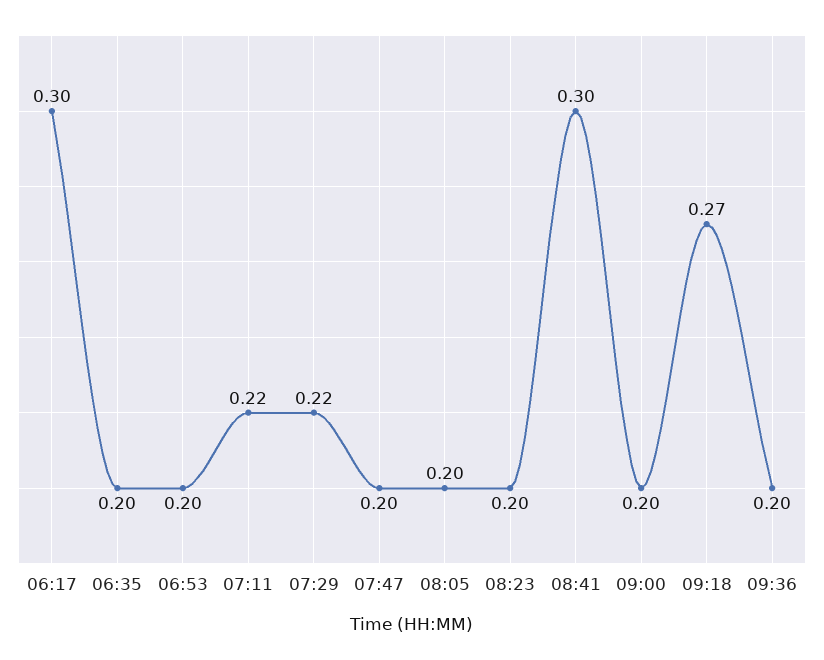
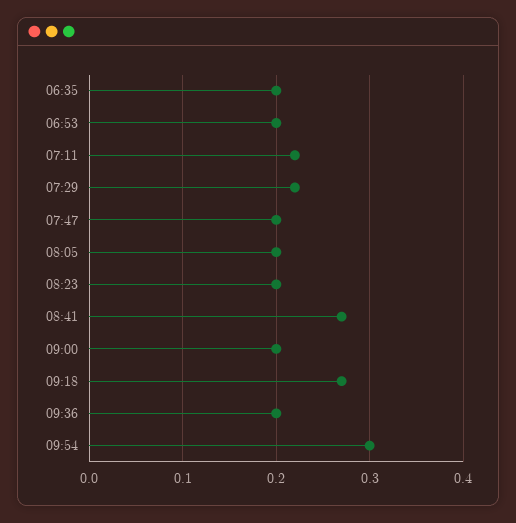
06:17: 0.3 -> none
08:41: 0.3 -> 0.27
09:54: none -> 0.3

